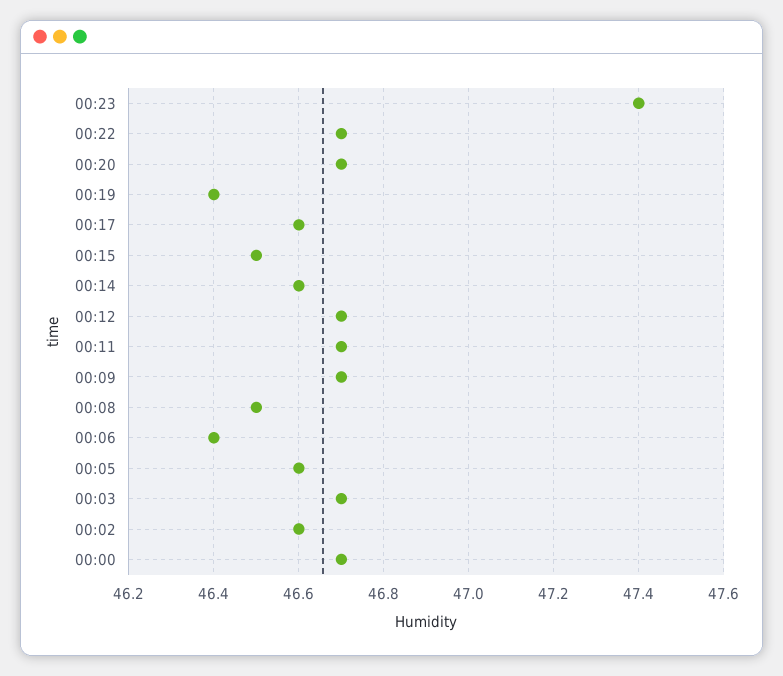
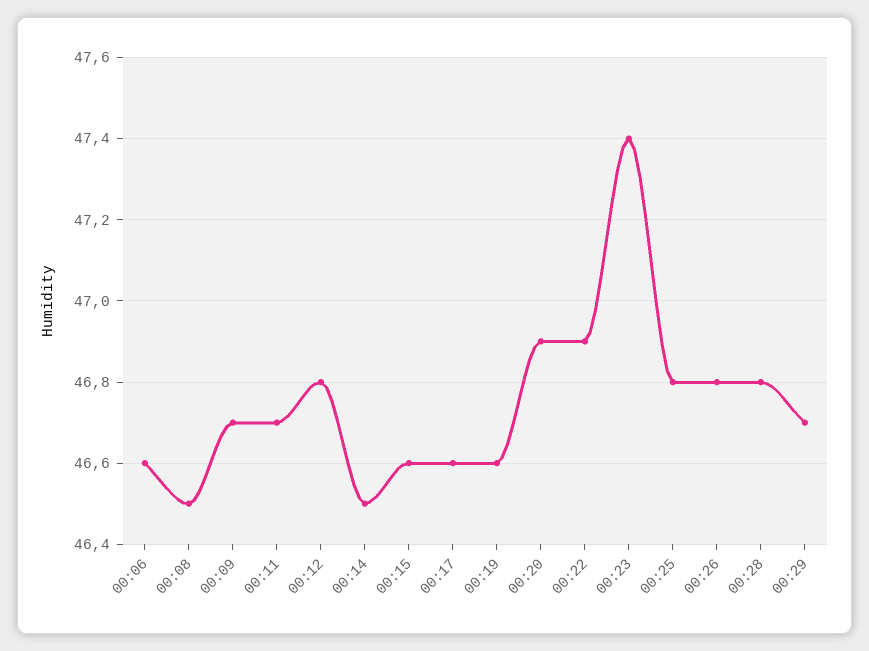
00:22: 46.7 -> 46.9
00:20: 46.7 -> 46.9
00:19: 46.4 -> 46.6
00:15: 46.5 -> 46.6
00:14: 46.6 -> 46.5
00:12: 46.7 -> 46.8
00:06: 46.4 -> 46.6
00:05: 46.6 -> none
00:03: 46.7 -> none
00:02: 46.6 -> none
00:00: 46.7 -> none
00:25: none -> 46.8
00:26: none -> 46.8
00:28: none -> 46.8
00:29: none -> 46.7

